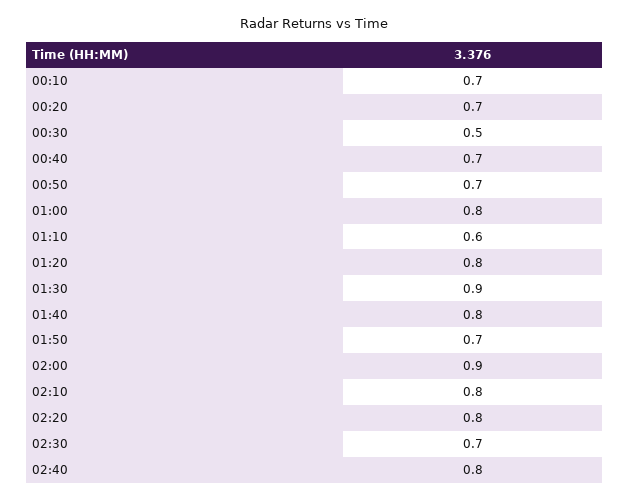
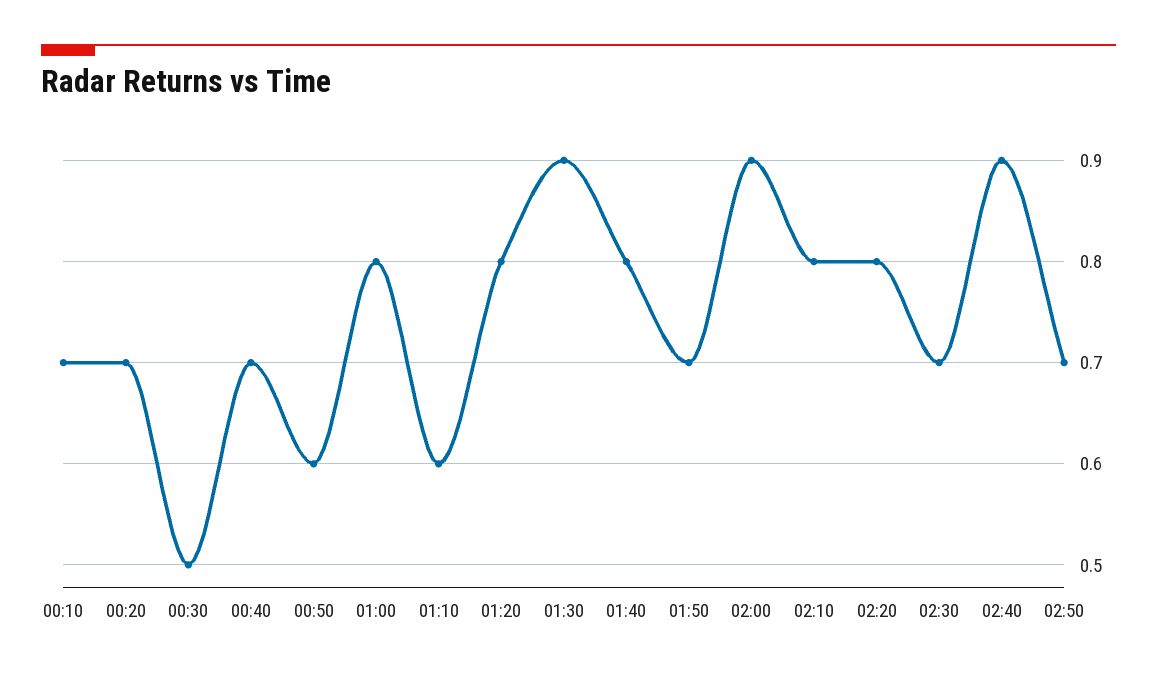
00:50: 0.7 -> 0.6
02:40: 0.8 -> 0.9
02:50: none -> 0.7

